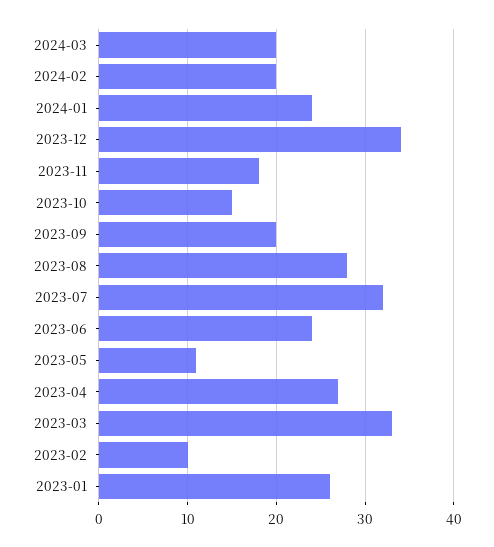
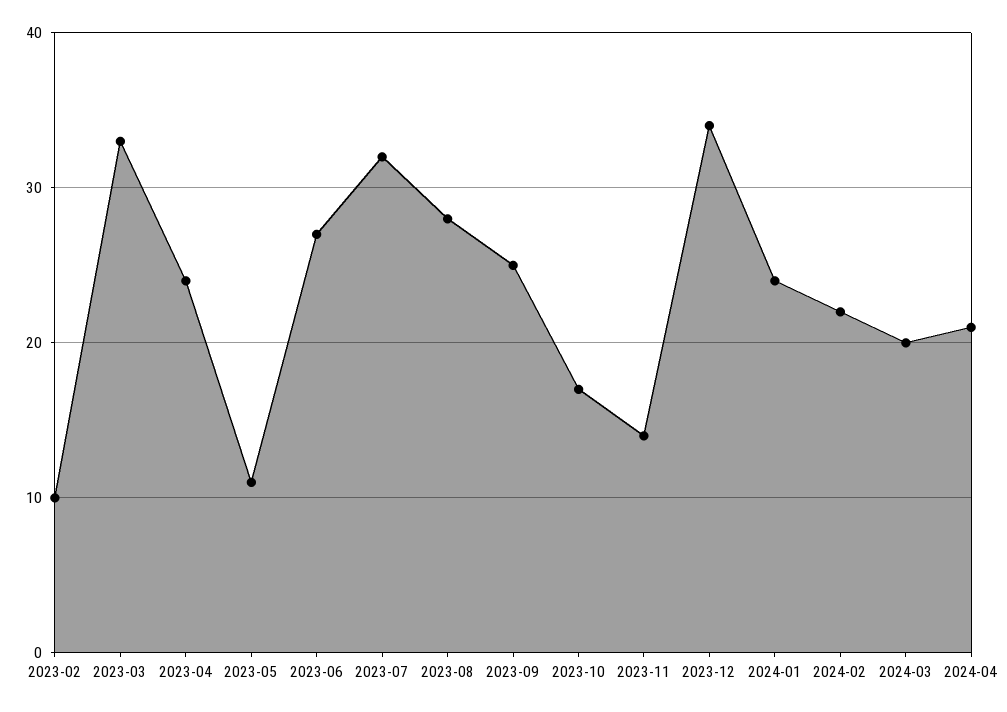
2024-02: 20 -> 22
2023-11: 18 -> 14
2023-10: 15 -> 17
2023-09: 20 -> 25
2023-06: 24 -> 27
2023-04: 27 -> 24
2023-01: 26 -> none
2024-04: none -> 21

